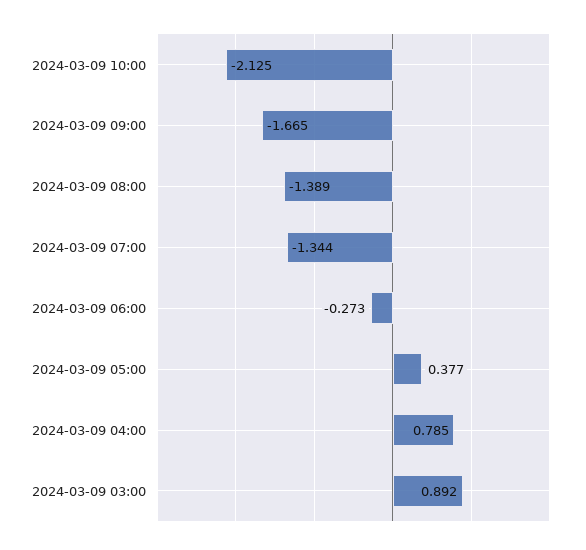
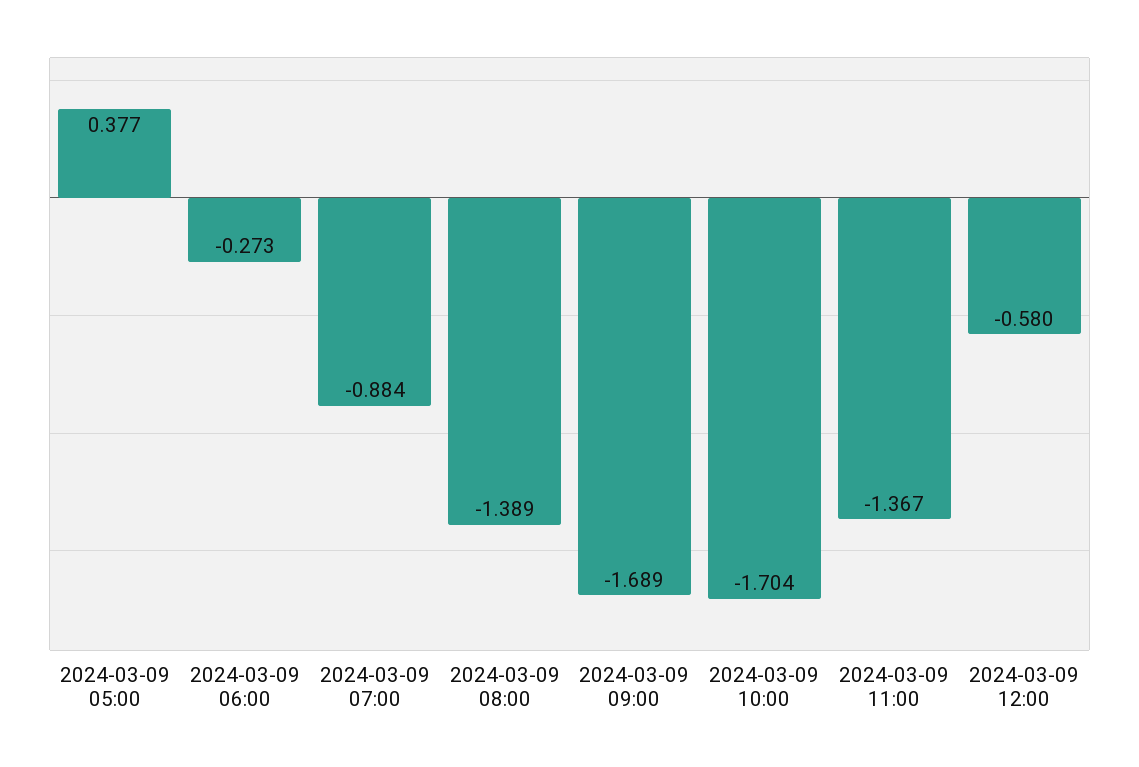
2024-03-09 10:00: -2.125 -> -1.704
2024-03-09 09:00: -1.665 -> -1.689
2024-03-09 07:00: -1.344 -> -0.884
2024-03-09 04:00: 0.785 -> none
2024-03-09 03:00: 0.892 -> none
2024-03-09 11:00: none -> -1.367
2024-03-09 12:00: none -> -0.58

